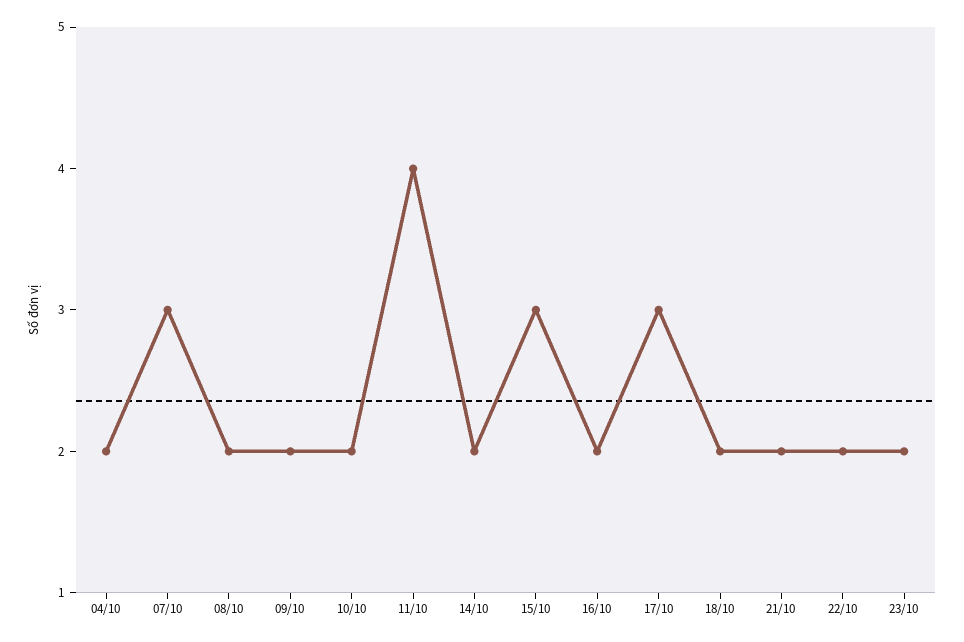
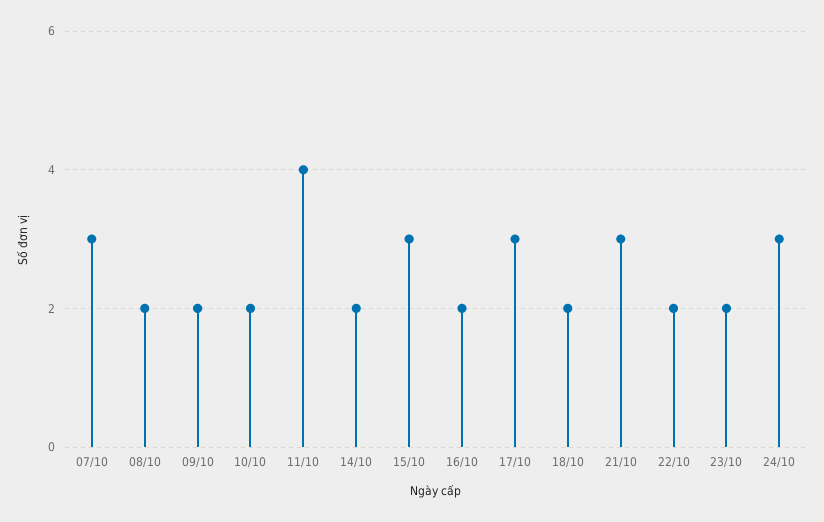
04/10: 2 -> none
21/10: 2 -> 3
24/10: none -> 3

